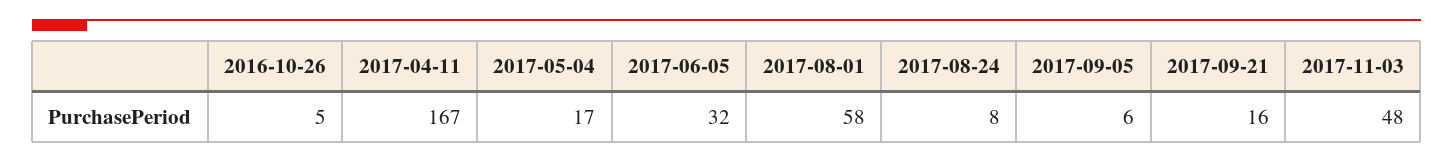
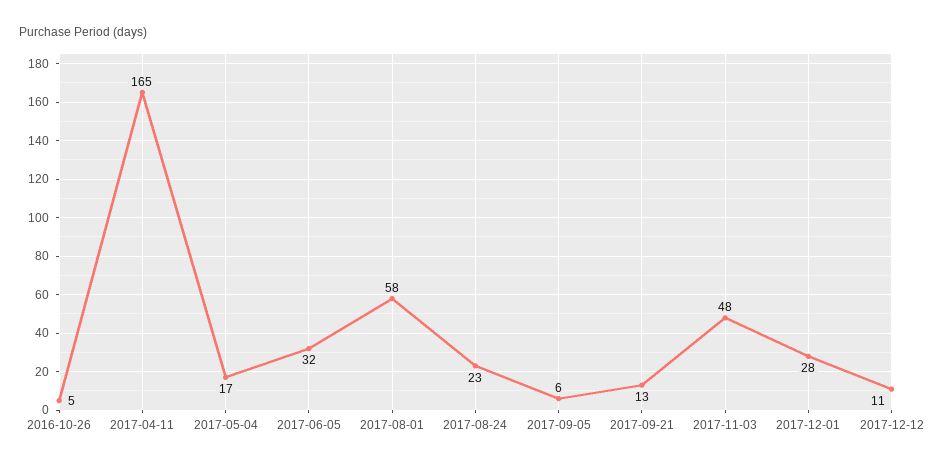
2017-04-11: 167 -> 165
2017-08-24: 8 -> 23
2017-09-21: 16 -> 13
2017-12-01: none -> 28
2017-12-12: none -> 11

